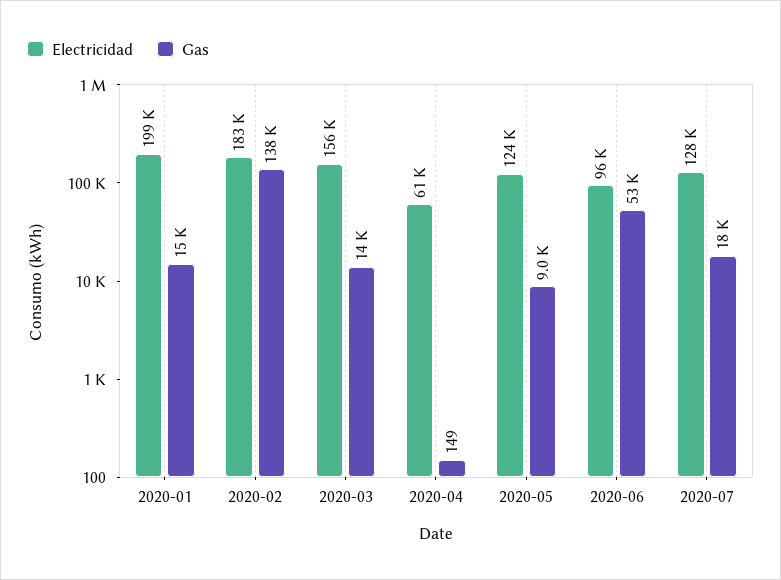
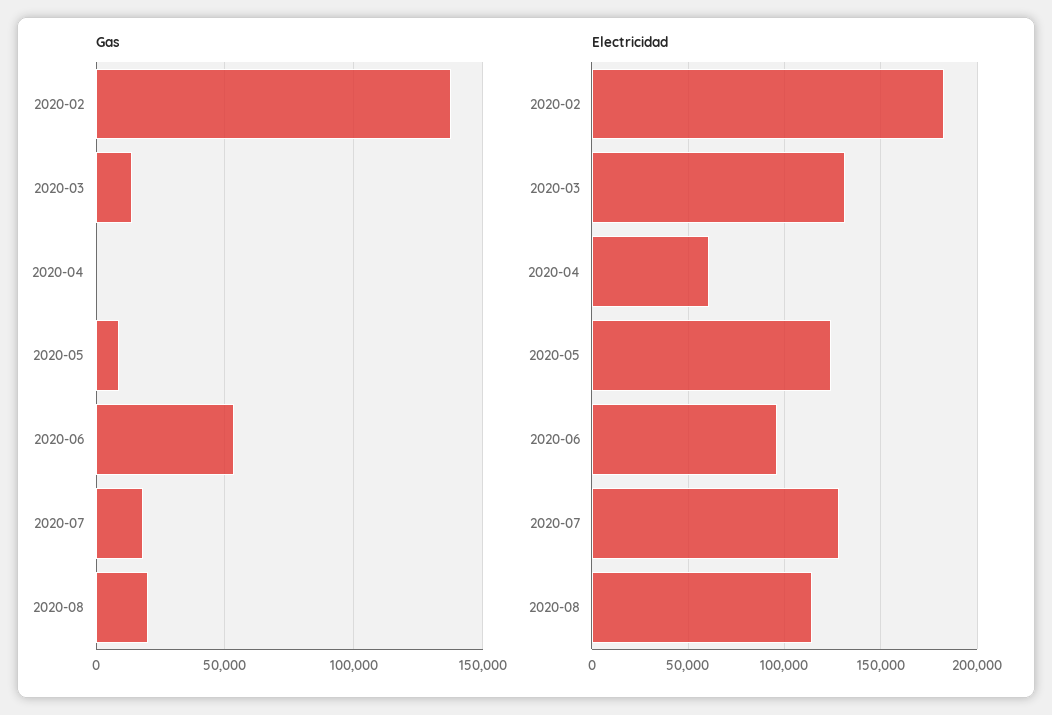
Electricidad, 2020-01: 199000 -> none
Gas, 2020-01: 15000 -> none
Electricidad, 2020-03: 156000 -> 130000
Gas, 2020-08: none -> 20000
Electricidad, 2020-08: none -> 115000

